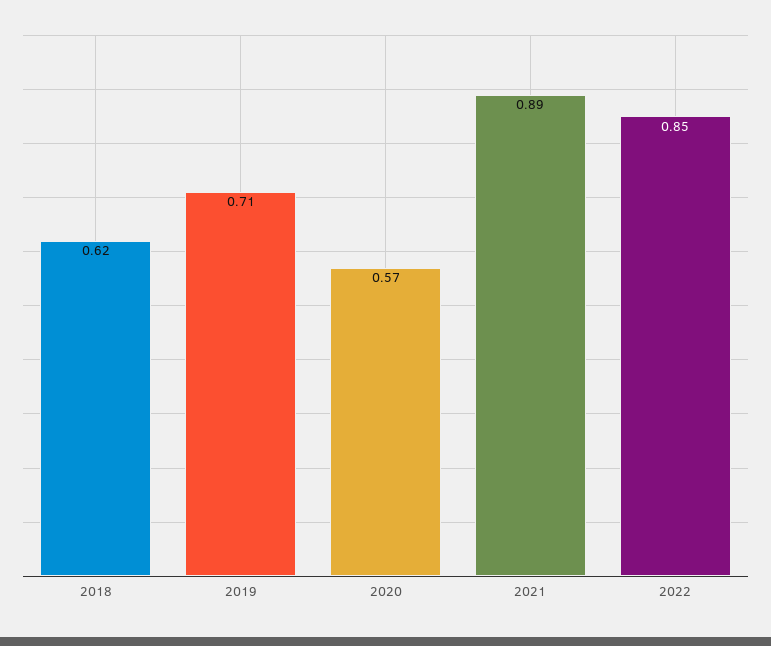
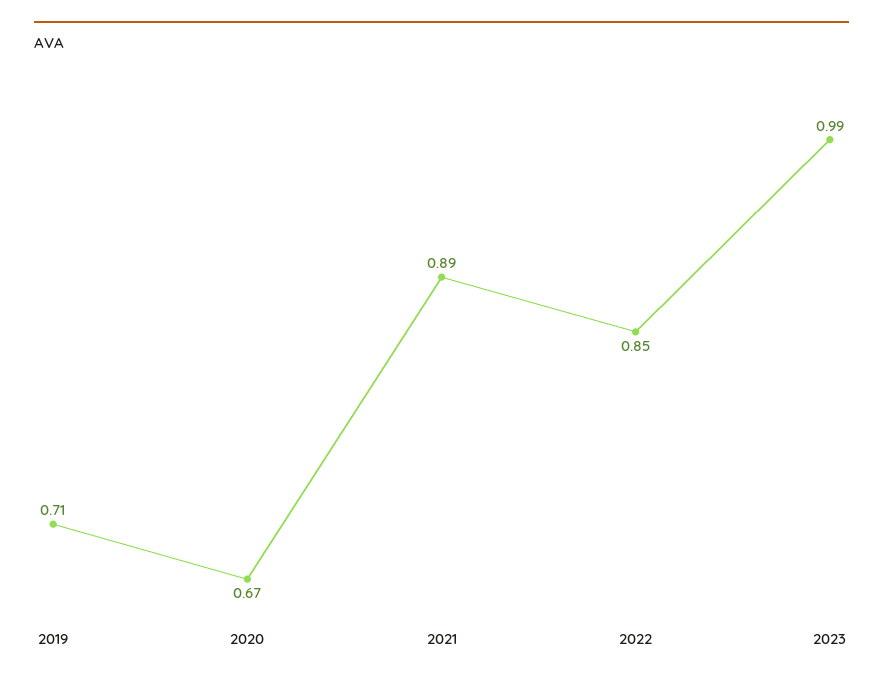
2018: 0.62 -> none
2020: 0.57 -> 0.67
2023: none -> 0.99

